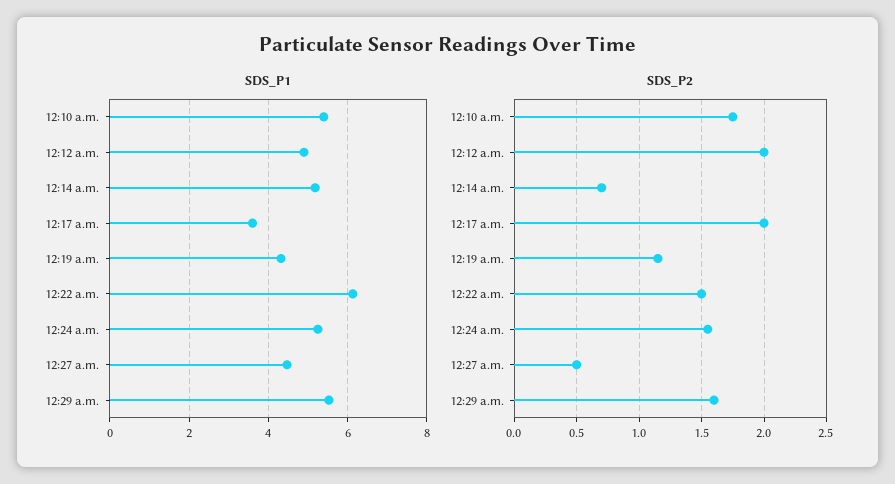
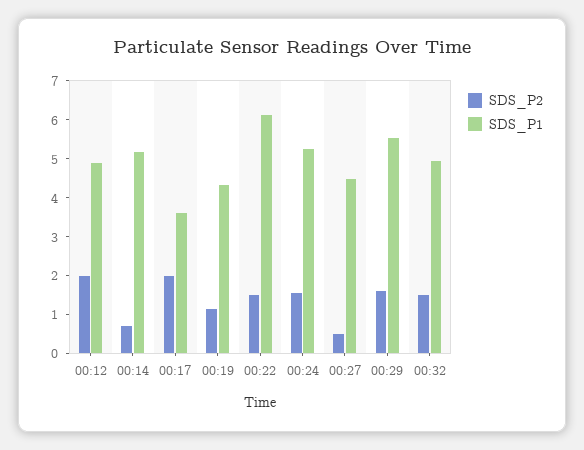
SDS_P1, 12:10 a.m.: 5.4 -> none
SDS_P2, 12:10 a.m.: 1.75 -> none
SDS_P2, 00:32: none -> 1.5
SDS_P1, 00:32: none -> 5

